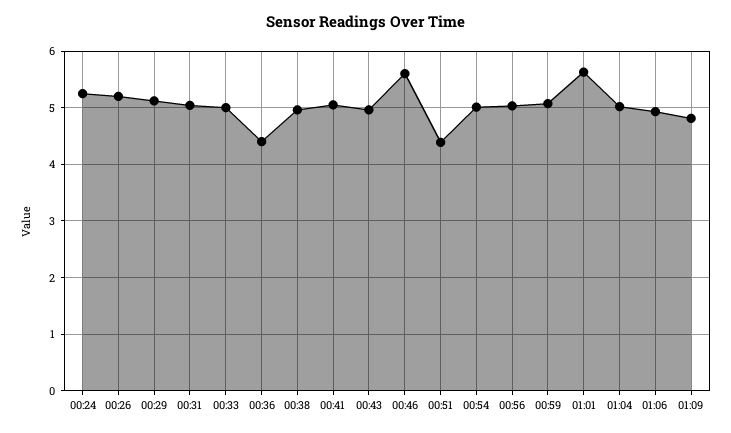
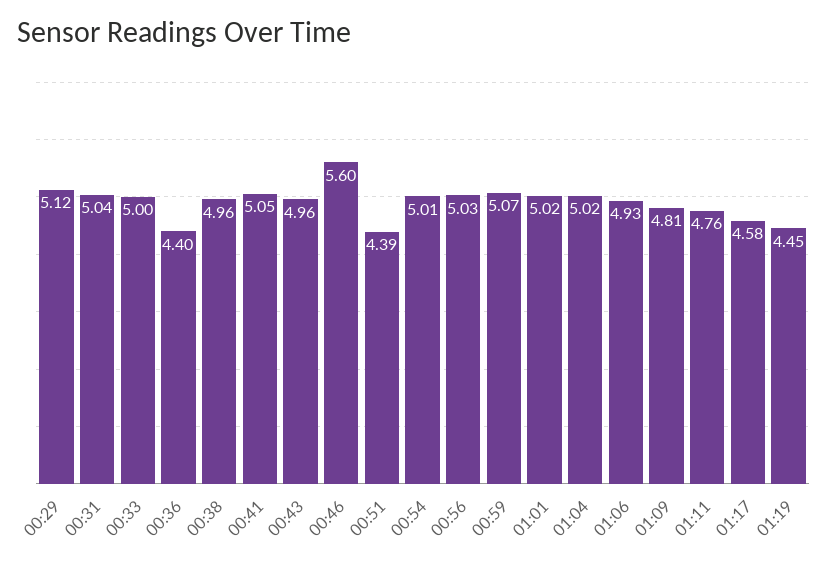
00:24: 5.2 -> none
00:26: 5.2 -> none
01:01: 5.6 -> 5.02
01:11: none -> 4.76
01:17: none -> 4.58
01:19: none -> 4.45

